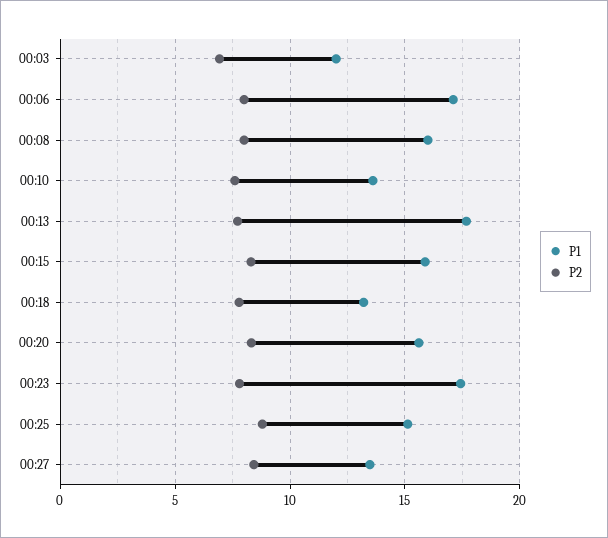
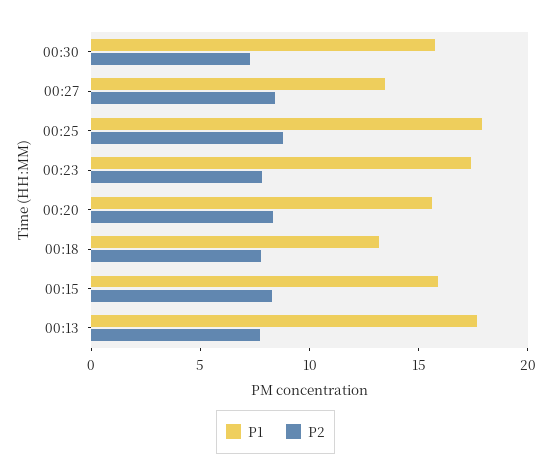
P1, 00:03: 12 -> none
P2, 00:03: 7 -> none
P1, 00:06: 17 -> none
P2, 00:06: 8 -> none
P1, 00:08: 16 -> none
P2, 00:08: 8 -> none
P1, 00:10: 13.5 -> none
P2, 00:10: 7.5 -> none
P1, 00:25: 15 -> 18
P1, 00:30: none -> 16
P2, 00:30: none -> 7

